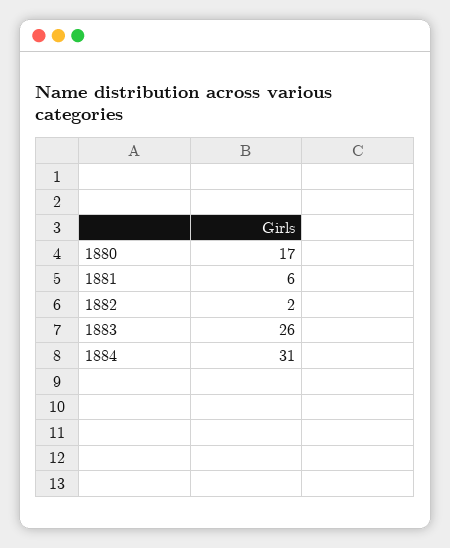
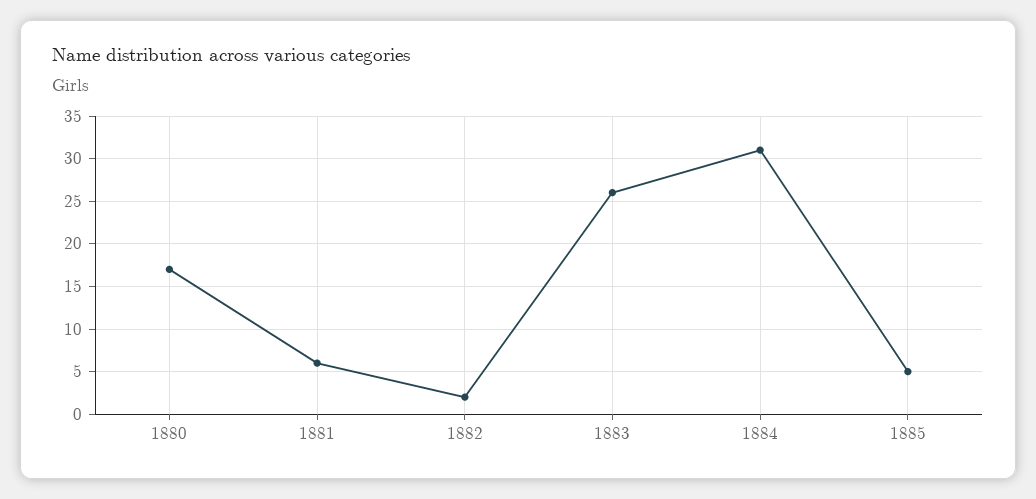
1885: none -> 5

